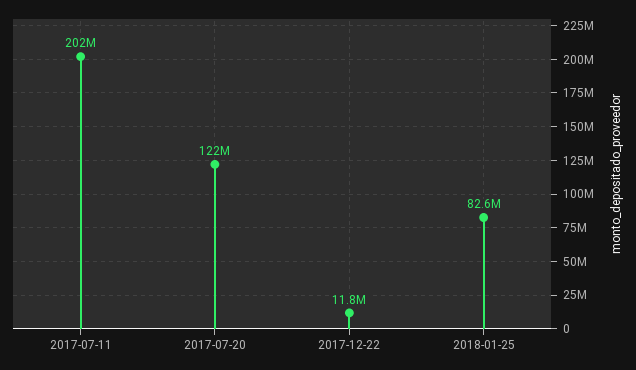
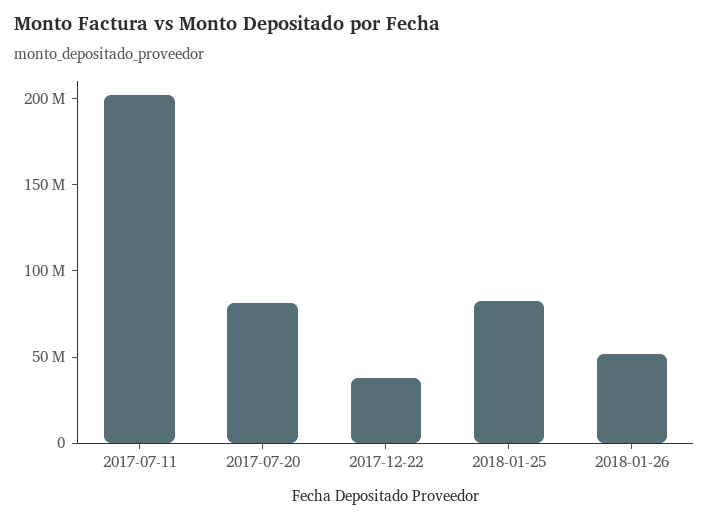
2017-07-20: 122000000 -> 80000000
2017-12-22: 11800000 -> 40000000
2018-01-26: none -> 50000000

